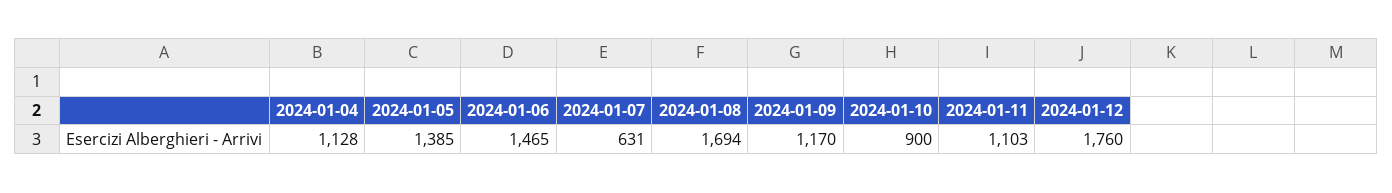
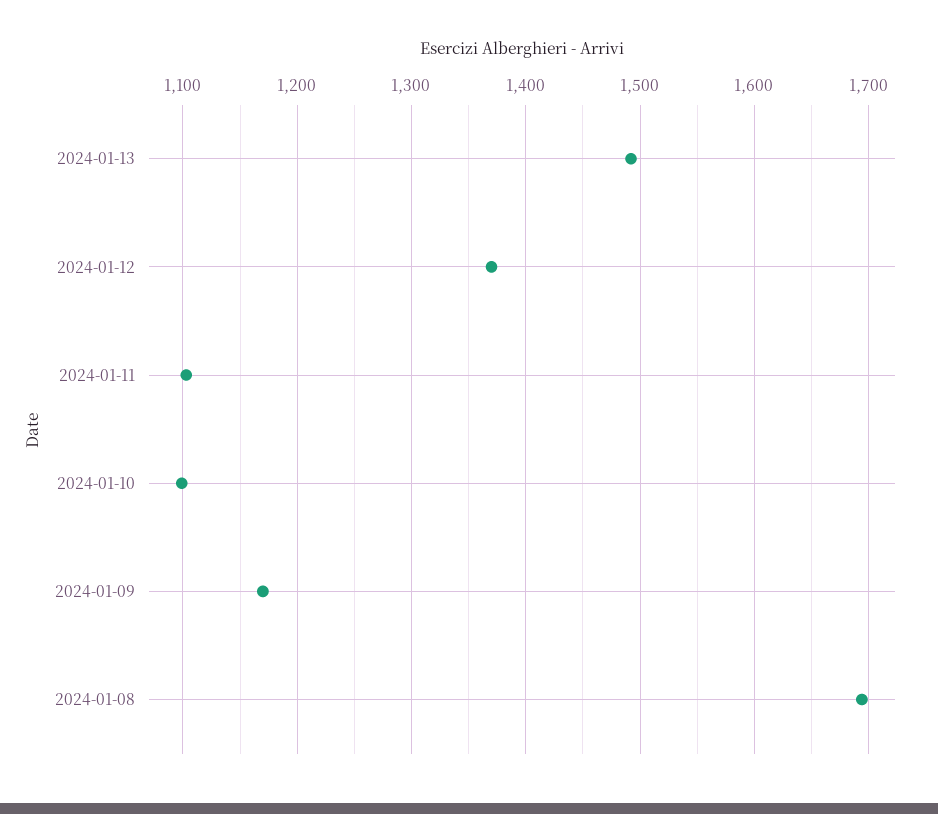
2024-01-04: 1128 -> none
2024-01-05: 1385 -> none
2024-01-06: 1465 -> none
2024-01-07: 631 -> none
2024-01-10: 900 -> 1100
2024-01-12: 1760 -> 1370
2024-01-13: none -> 1490

